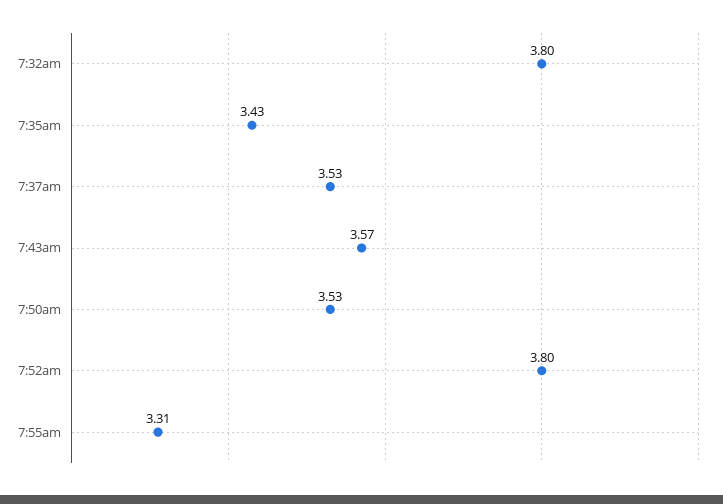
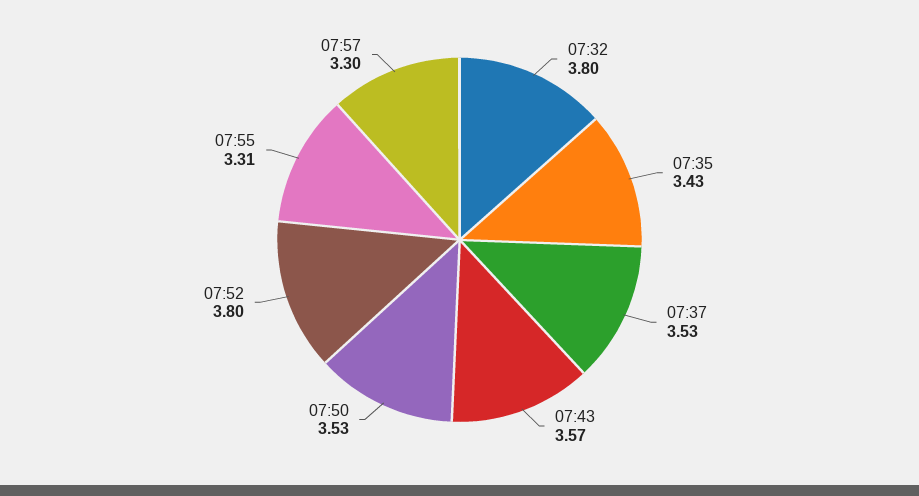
07:57: none -> 3.3

